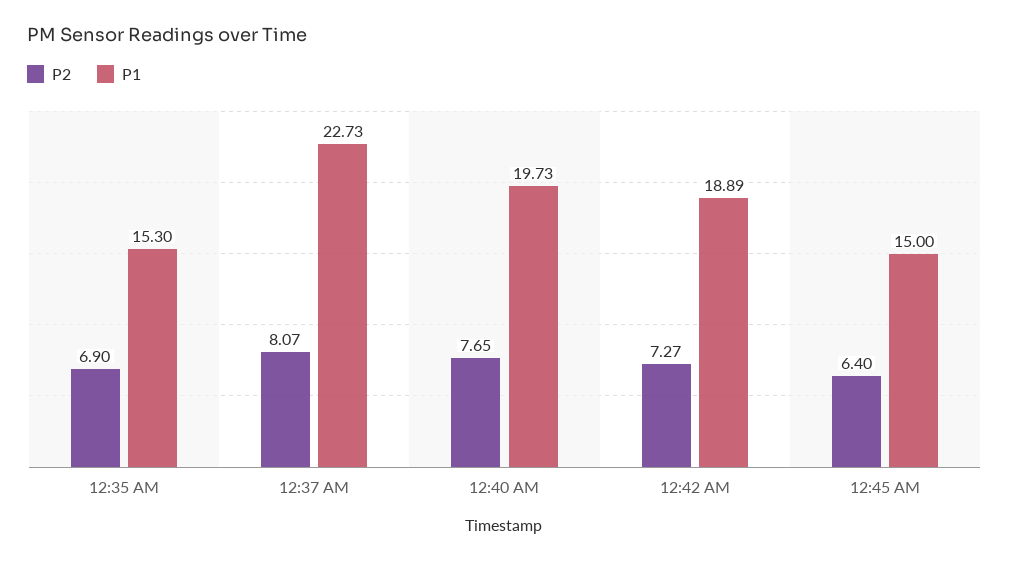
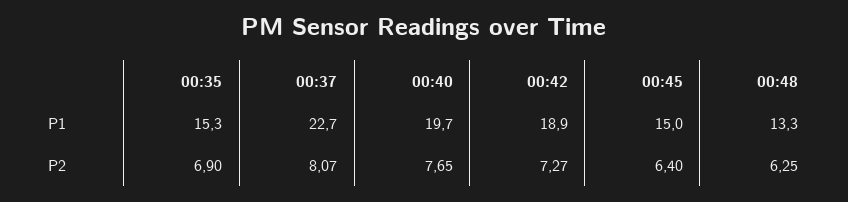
P1, 00:48: none -> 13.3
P2, 00:48: none -> 6.25

